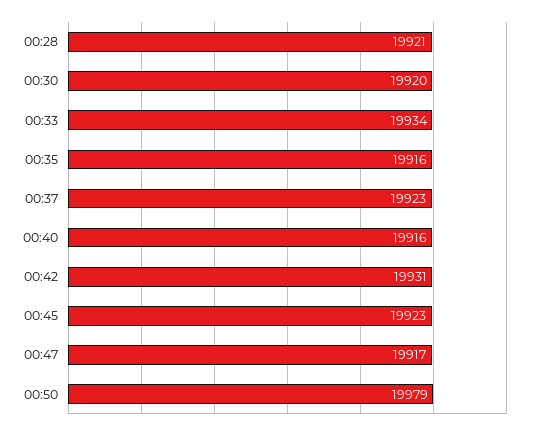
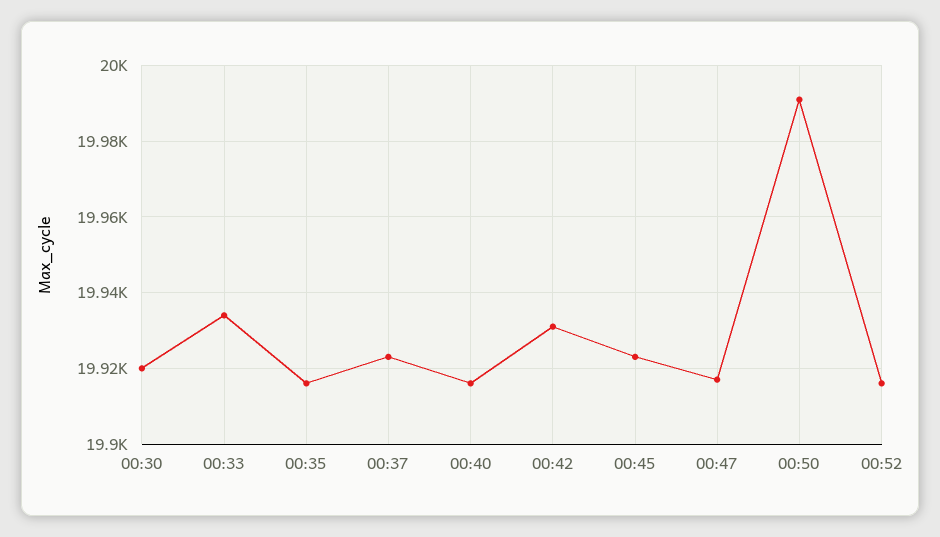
00:28: 19921 -> none
00:50: 19979 -> 19990
00:52: none -> 19915

